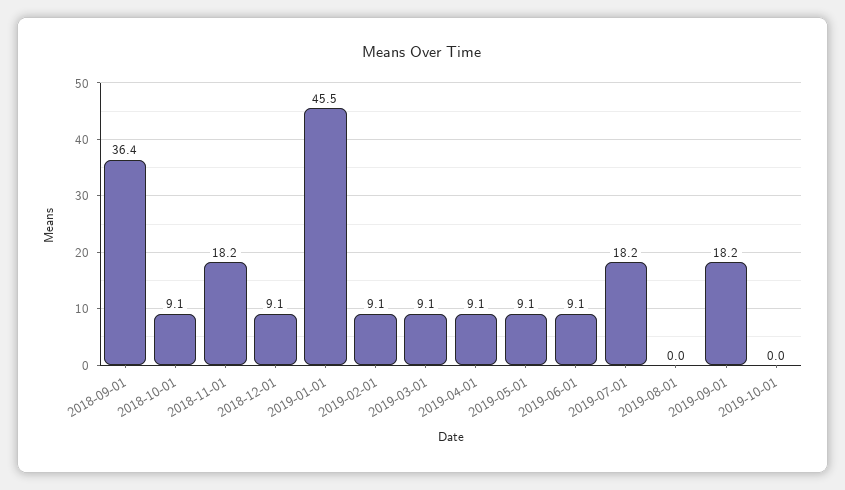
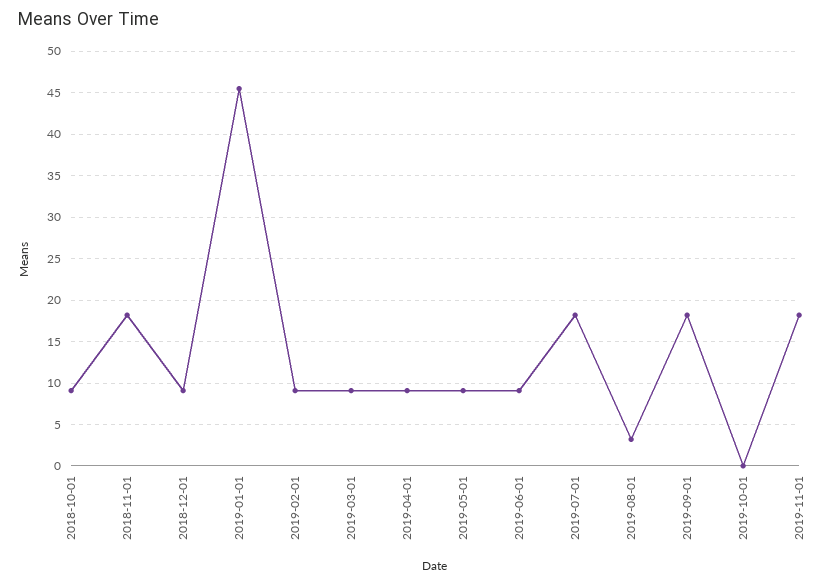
2018-09-01: 36.4 -> none
2019-08-01: 0 -> 3
2019-11-01: none -> 18

